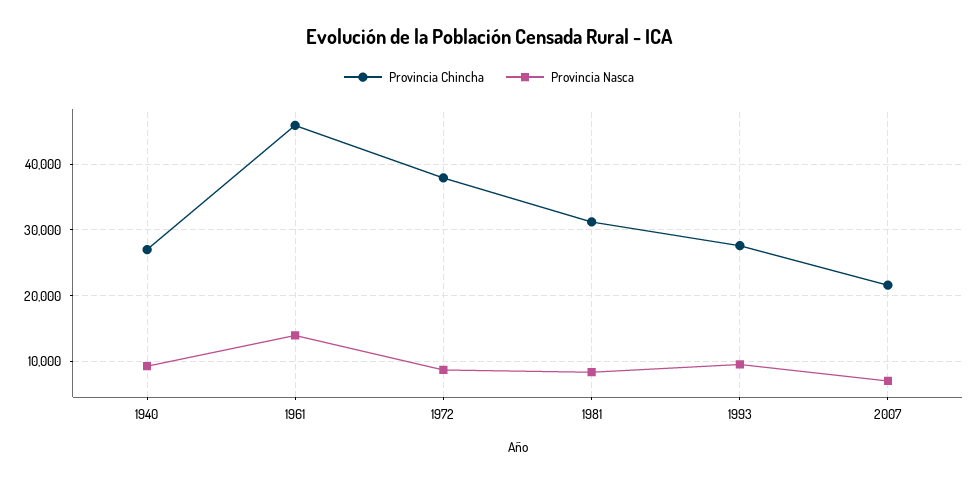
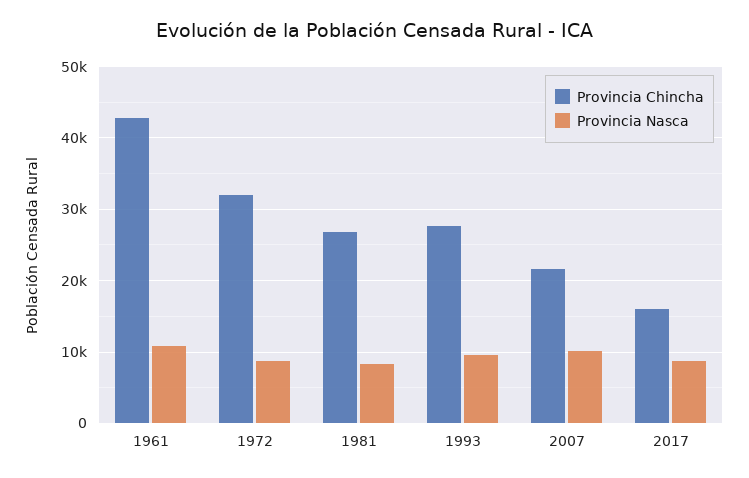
Provincia Chincha, 1940: 27000 -> none
Provincia Nasca, 1940: 9000 -> none
Provincia Chincha, 1961: 46000 -> 43000
Provincia Nasca, 1961: 14000 -> 11000
Provincia Chincha, 1972: 38000 -> 32000
Provincia Chincha, 1981: 31000 -> 27000
Provincia Nasca, 2007: 7000 -> 10000
Provincia Chincha, 2017: none -> 16000
Provincia Nasca, 2017: none -> 9000

